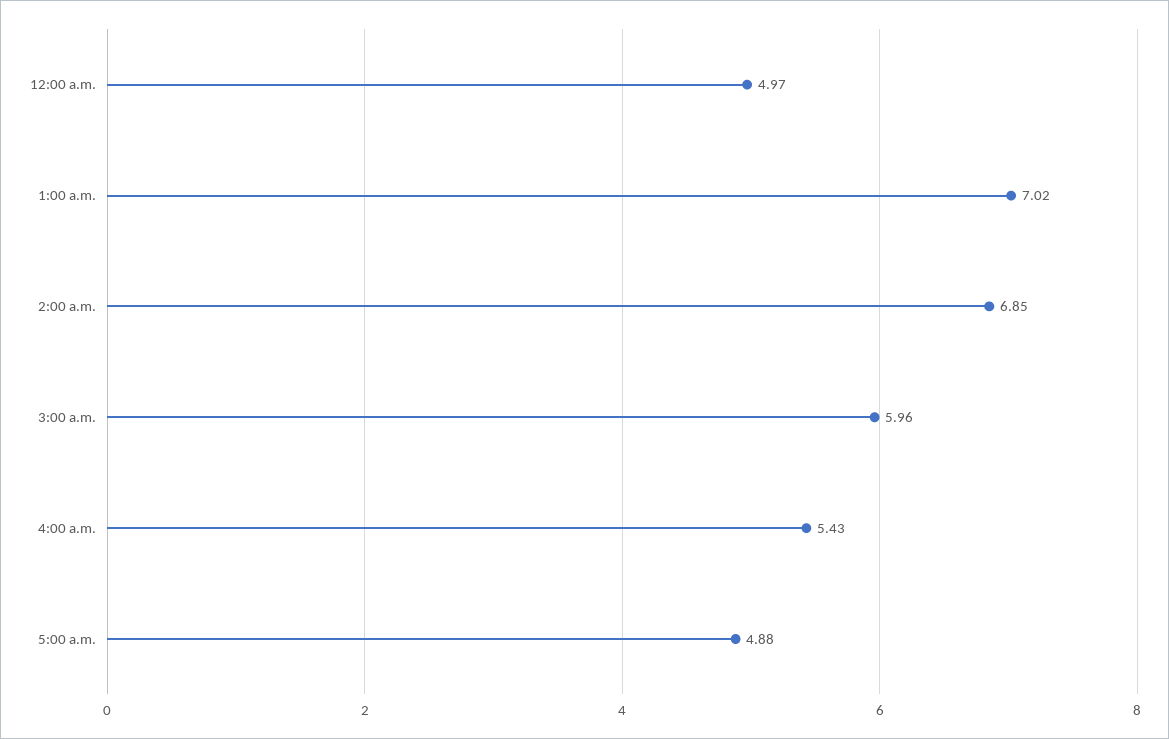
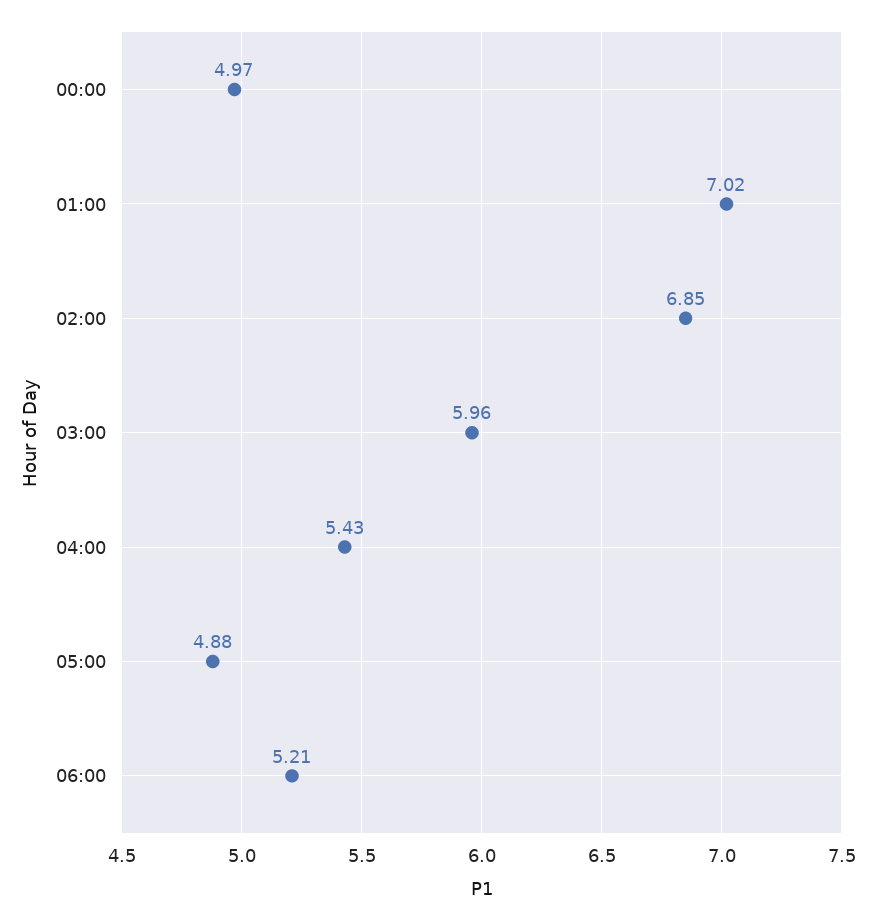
06:00: none -> 5.21

